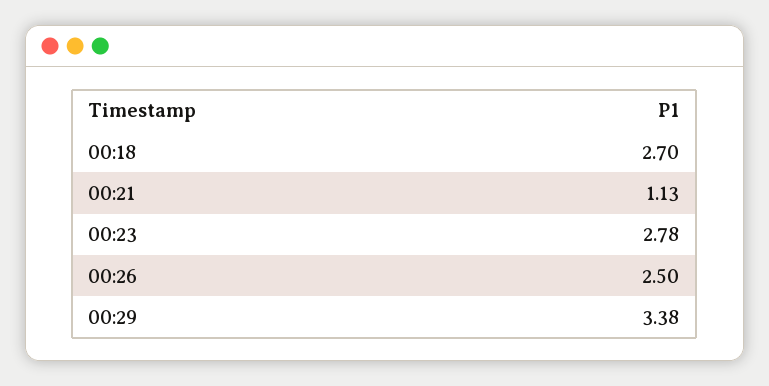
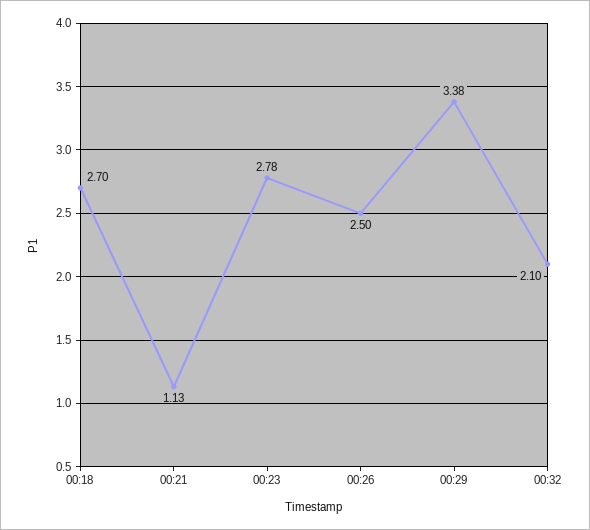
00:32: none -> 2.1

